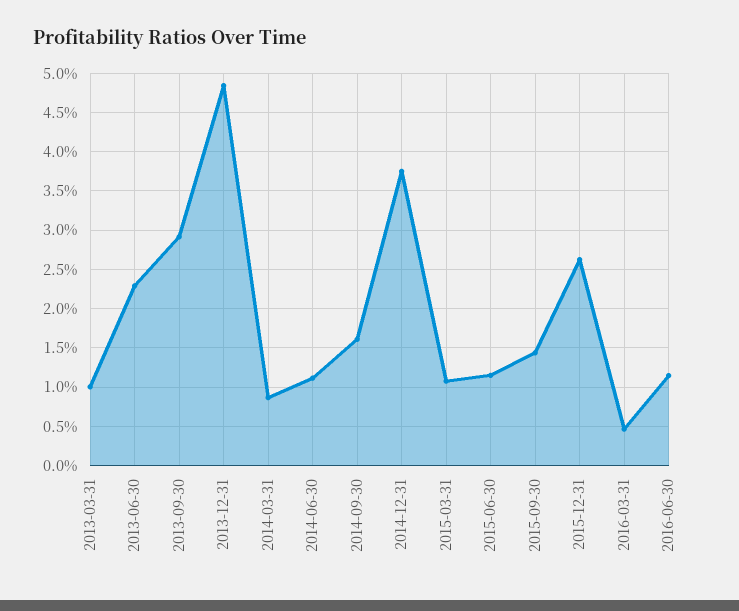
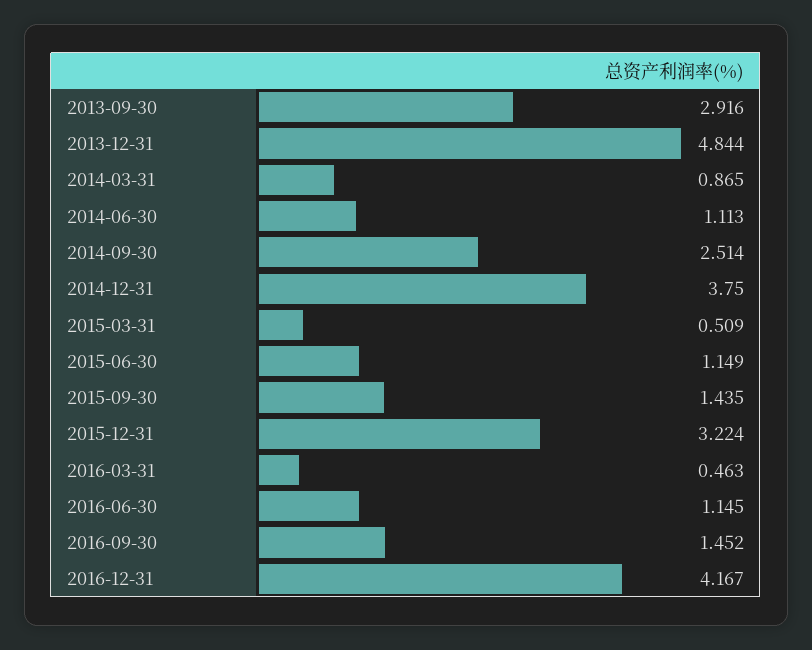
2013-03-31: 1 -> none
2013-06-30: 2.3 -> none
2014-09-30: 1.6 -> 2.514
2015-03-31: 1.1 -> 0.509
2015-12-31: 2.6 -> 3.224
2016-09-30: none -> 1.452
2016-12-31: none -> 4.167

